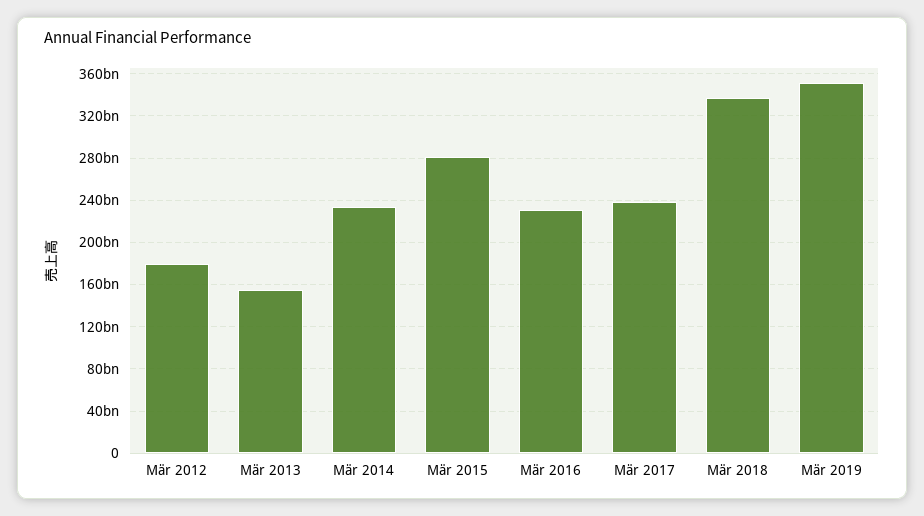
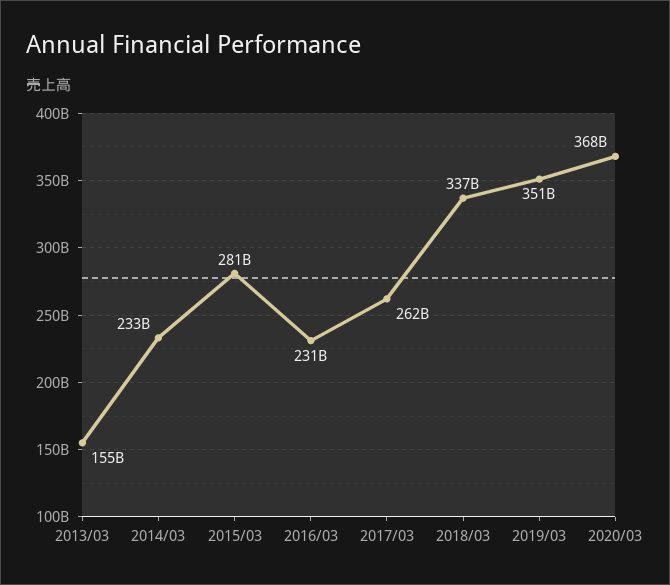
Mär 2012: 180000000000 -> none
Mär 2017: 240000000000 -> 262000000000
2020/03: none -> 368000000000

